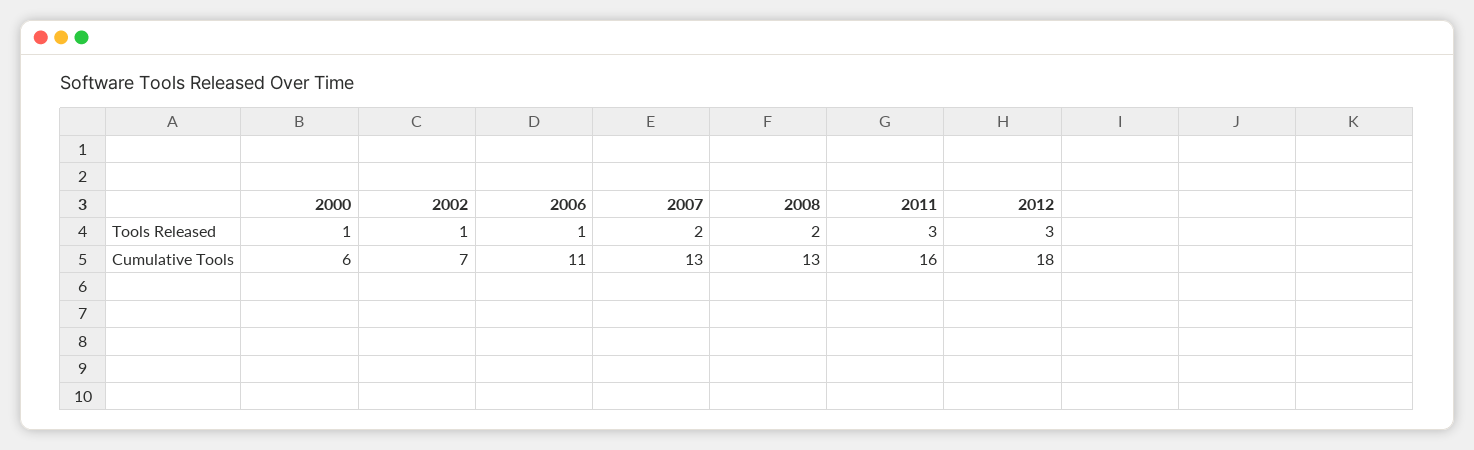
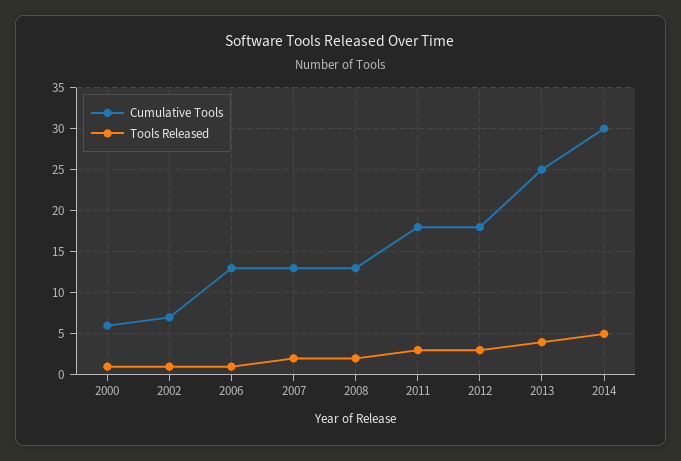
Cumulative Tools, 2006: 11 -> 13
Cumulative Tools, 2011: 16 -> 18
Cumulative Tools, 2013: none -> 25
Tools Released, 2013: none -> 4
Cumulative Tools, 2014: none -> 30
Tools Released, 2014: none -> 5

